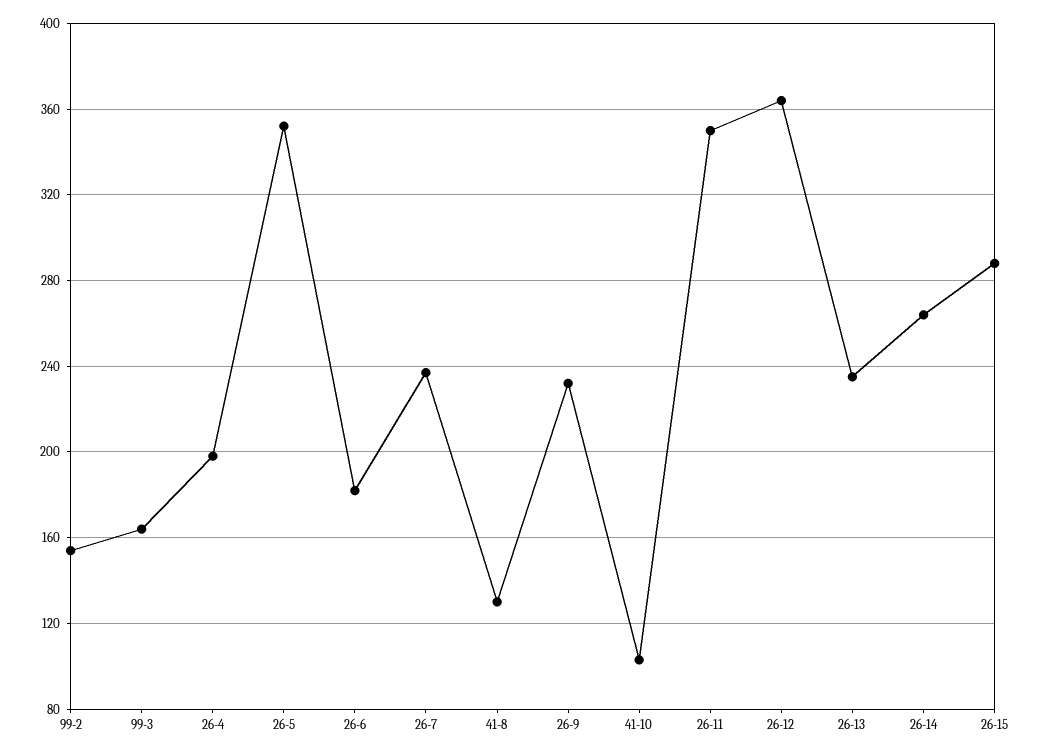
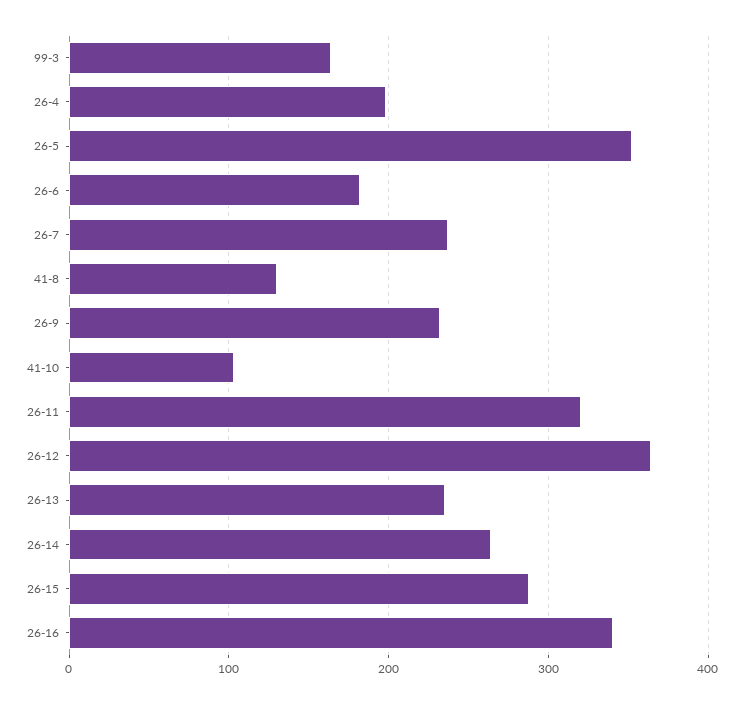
99-2: 155 -> none
26-11: 350 -> 320
26-16: none -> 340

